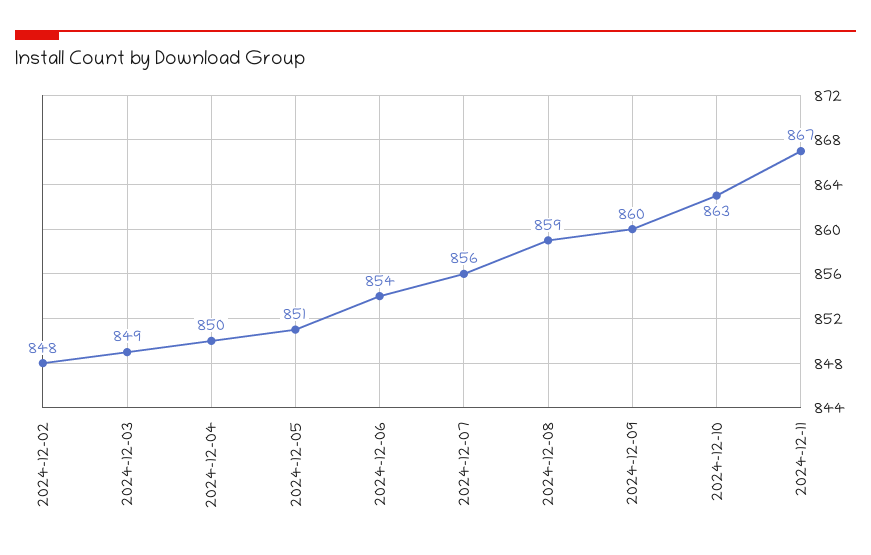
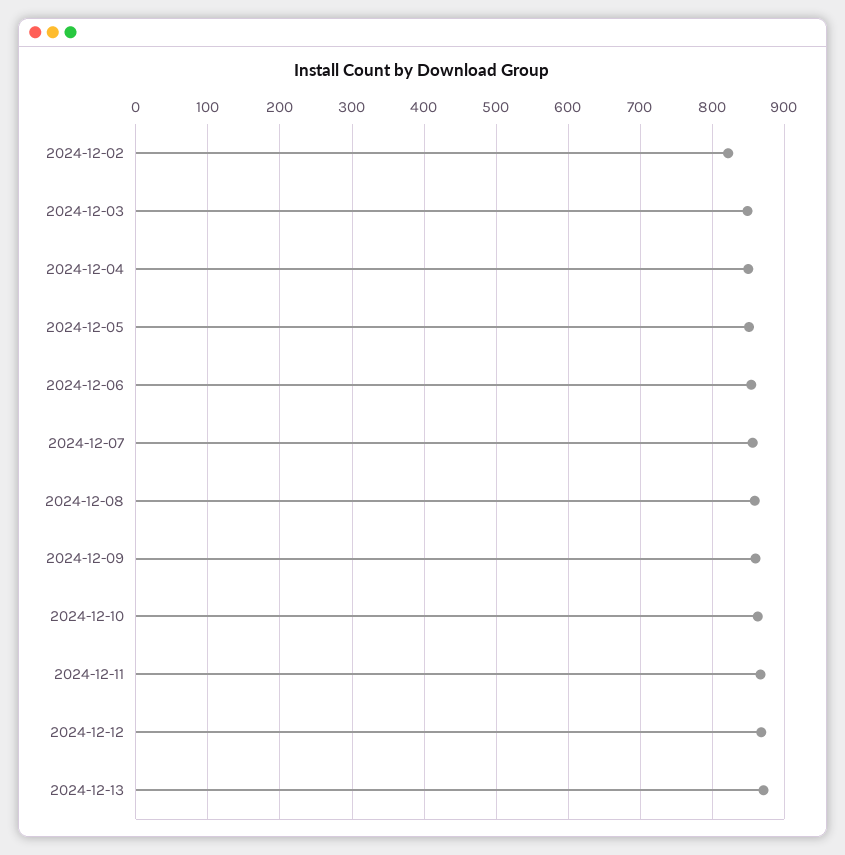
2024-12-02: 848 -> 820
2024-12-12: none -> 870
2024-12-13: none -> 870

